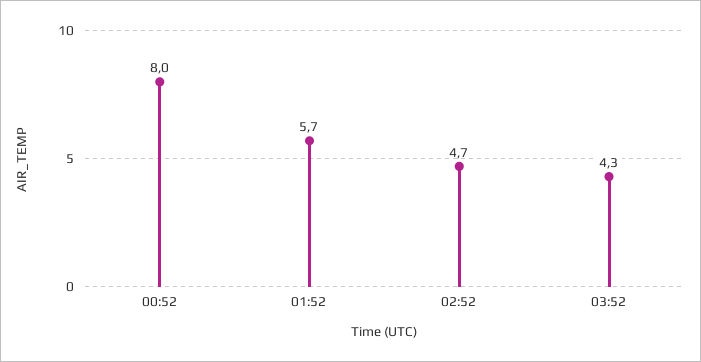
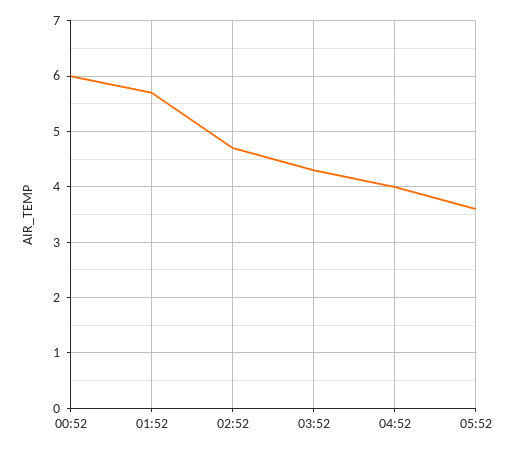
00:52: 8 -> 6
04:52: none -> 4
05:52: none -> 3.5

